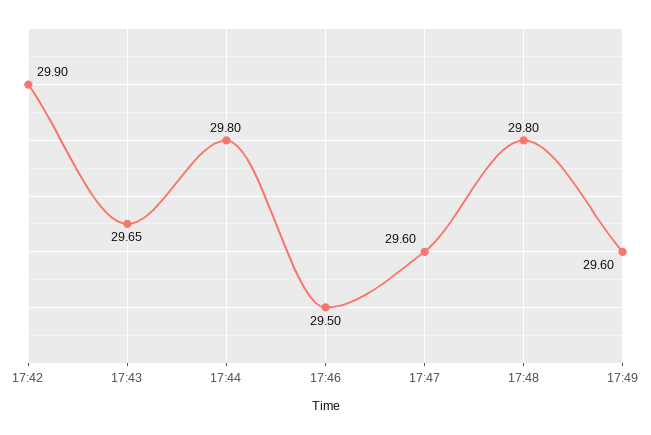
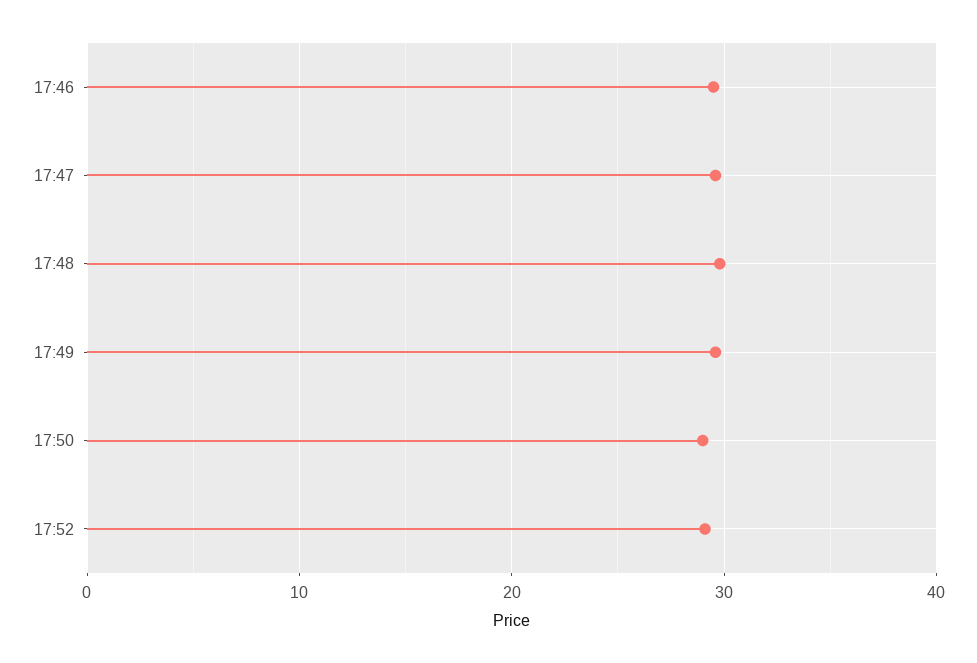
17:42: 29.9 -> none
17:43: 29.65 -> none
17:44: 29.8 -> none
17:50: none -> 29
17:52: none -> 29

